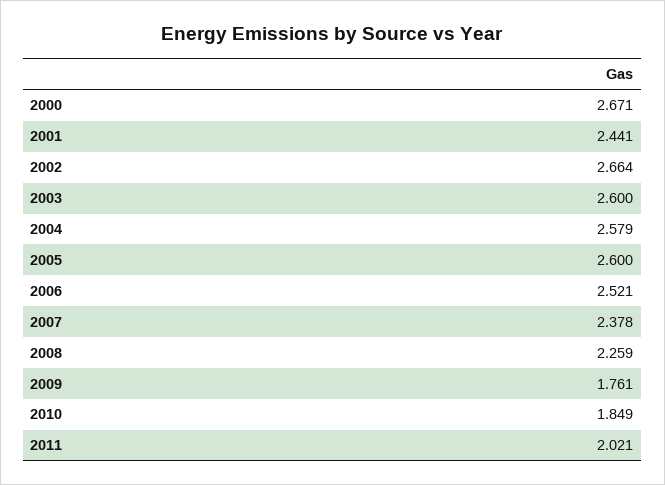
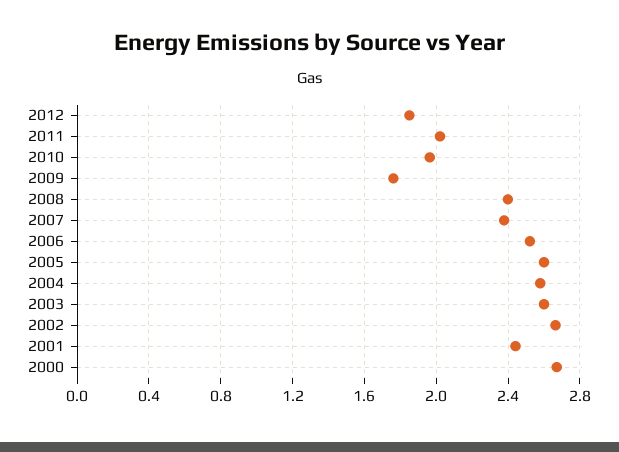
2008: 2.259 -> 2.4
2010: 1.849 -> 1.95
2012: none -> 1.85

